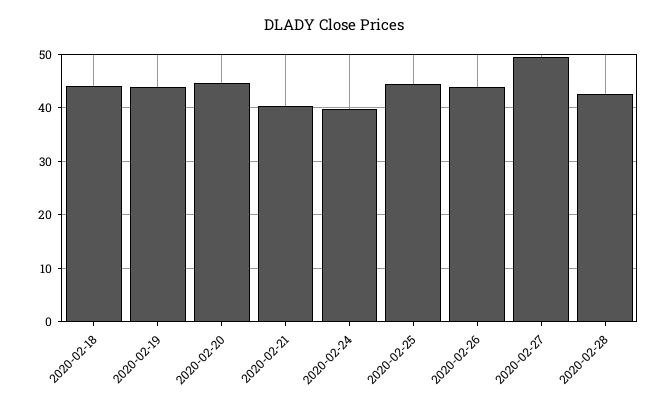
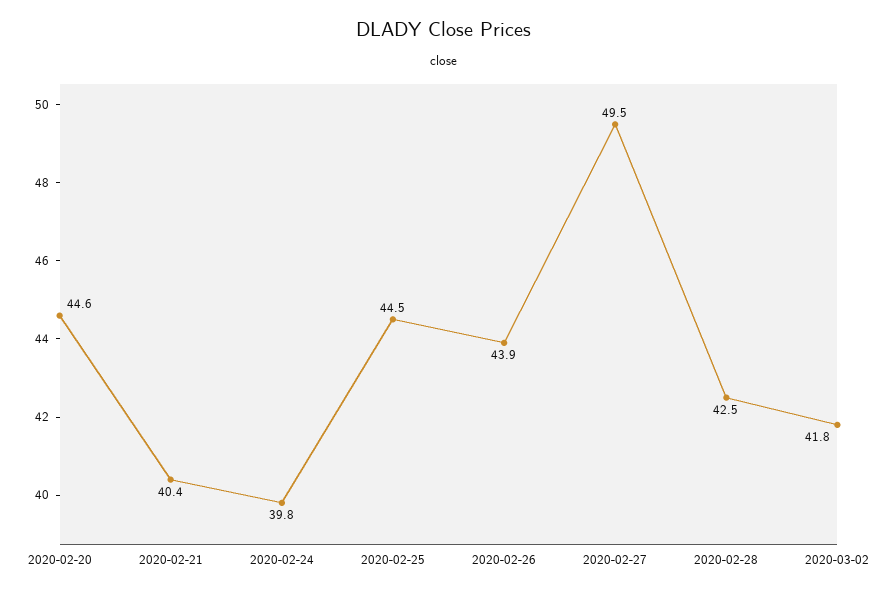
2020-02-18: 44 -> none
2020-02-19: 44 -> none
2020-03-02: none -> 41.8

